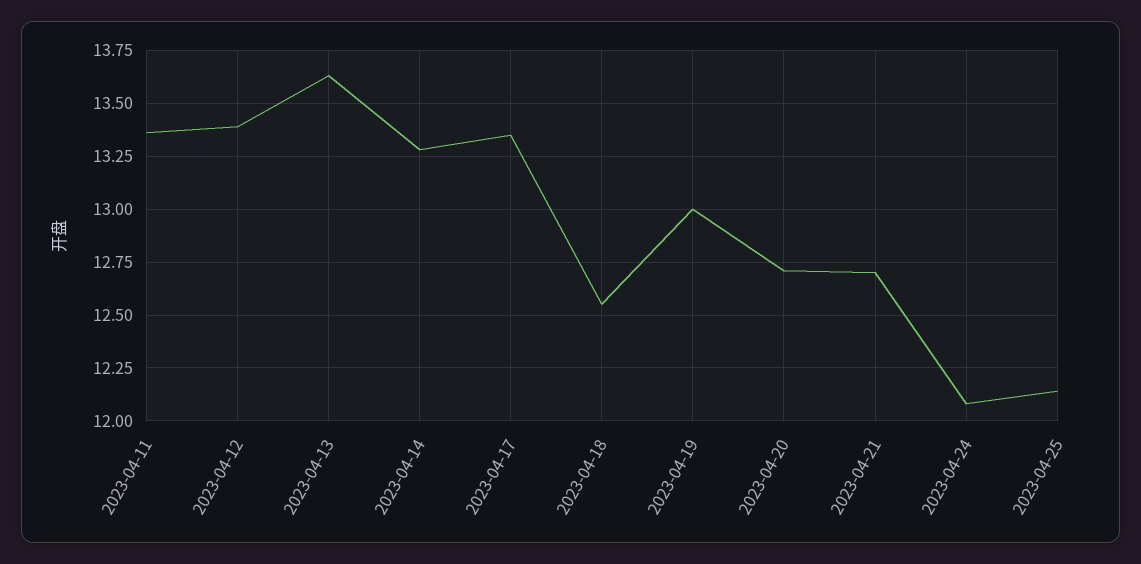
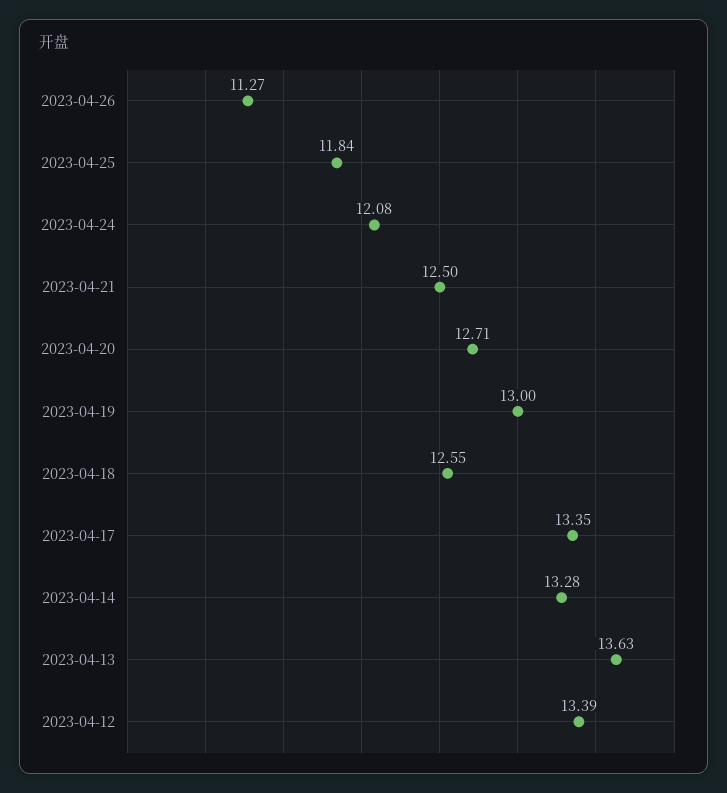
2023-04-11: 13.35 -> none
2023-04-21: 12.7 -> 12.5
2023-04-25: 12.15 -> 11.84
2023-04-26: none -> 11.27

